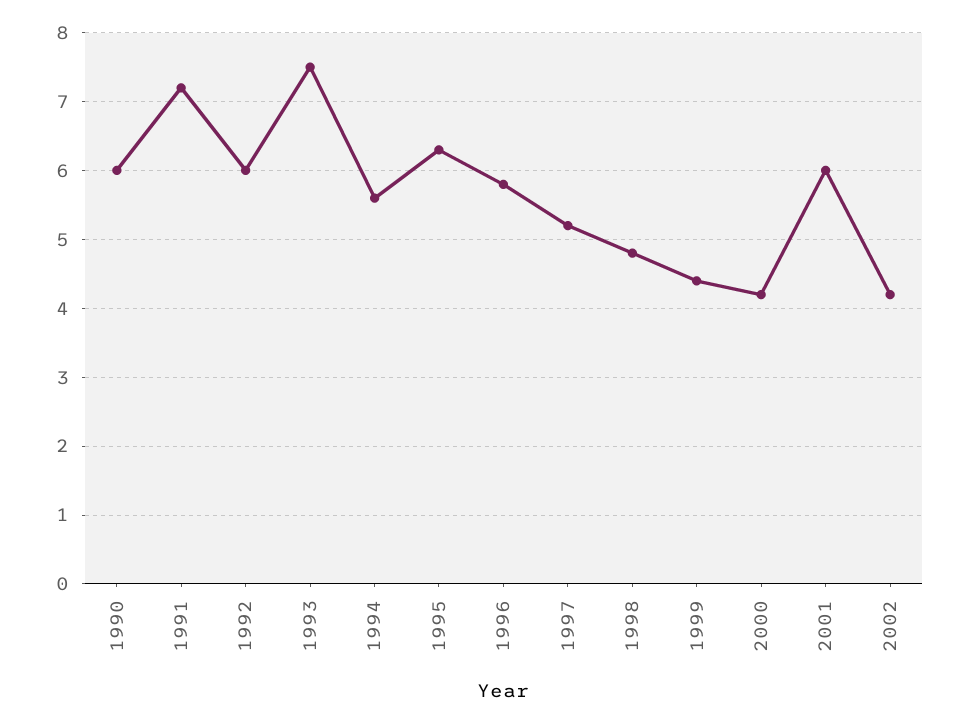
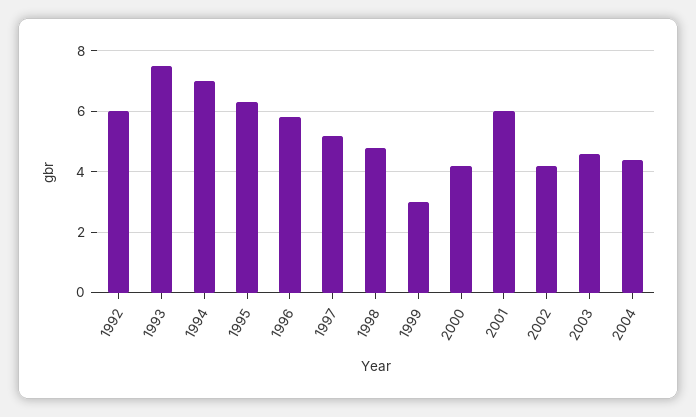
1990: 6 -> none
1991: 7.2 -> none
1994: 5.6 -> 7
1999: 4.4 -> 3
2003: none -> 4.5
2004: none -> 4.5

